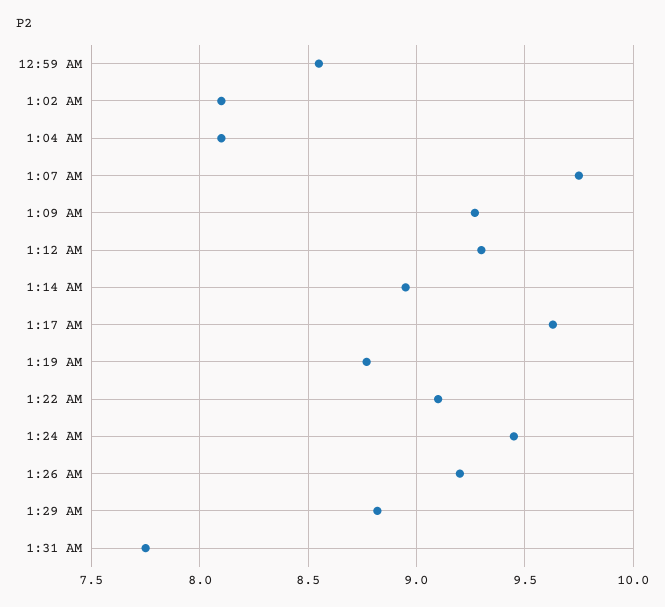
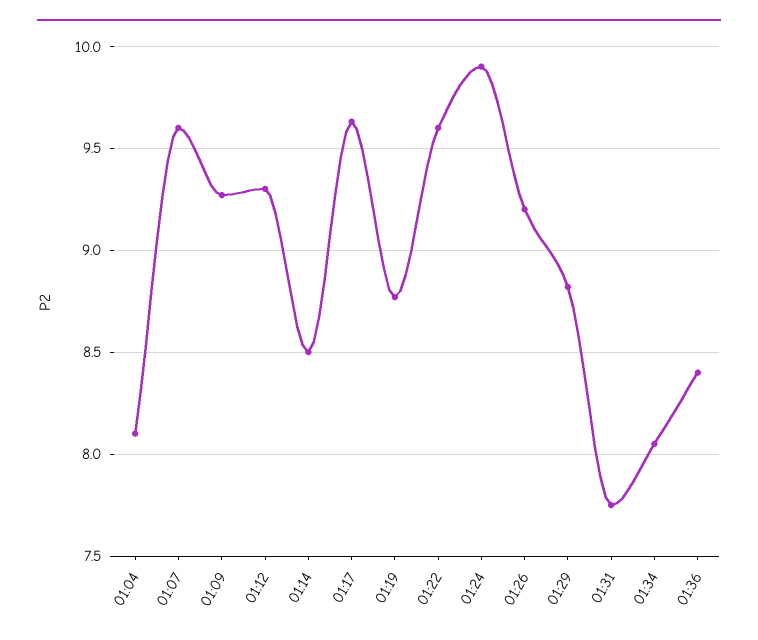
12:59 AM: 8.55 -> none
1:02 AM: 8.1 -> none
1:07 AM: 9.75 -> 9.6
1:14 AM: 8.95 -> 8.5
1:22 AM: 9.1 -> 9.6
1:24 AM: 9.45 -> 9.9
01:34: none -> 8.05
01:36: none -> 8.4

